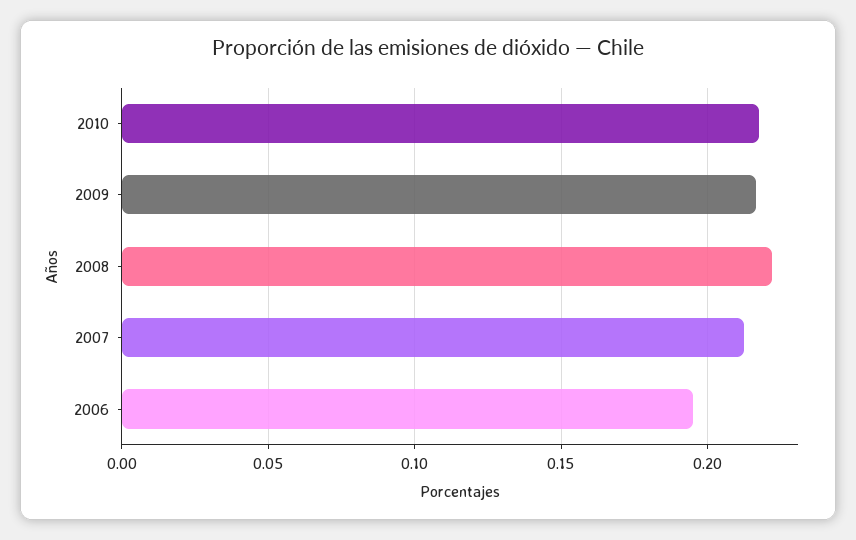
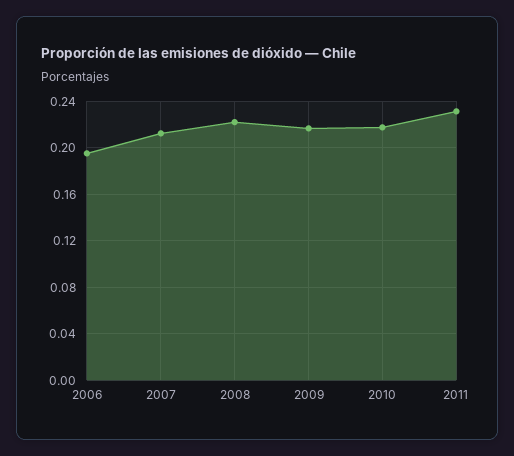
2011: none -> 0.23

